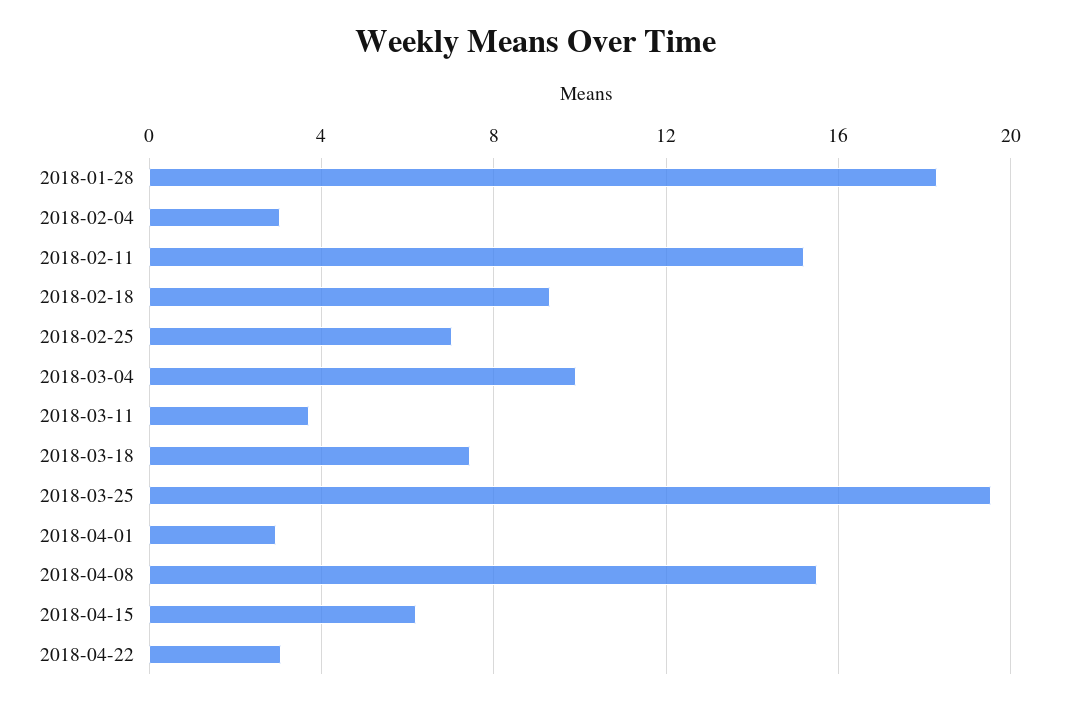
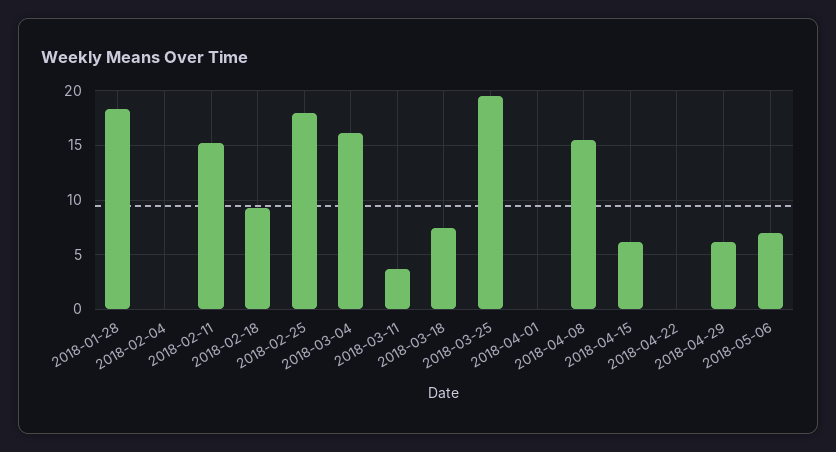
2018-02-04: 3 -> 0
2018-02-25: 7 -> 18
2018-03-04: 10 -> 16
2018-04-01: 3 -> 0
2018-04-22: 3 -> 0
2018-04-29: none -> 6
2018-05-06: none -> 7

